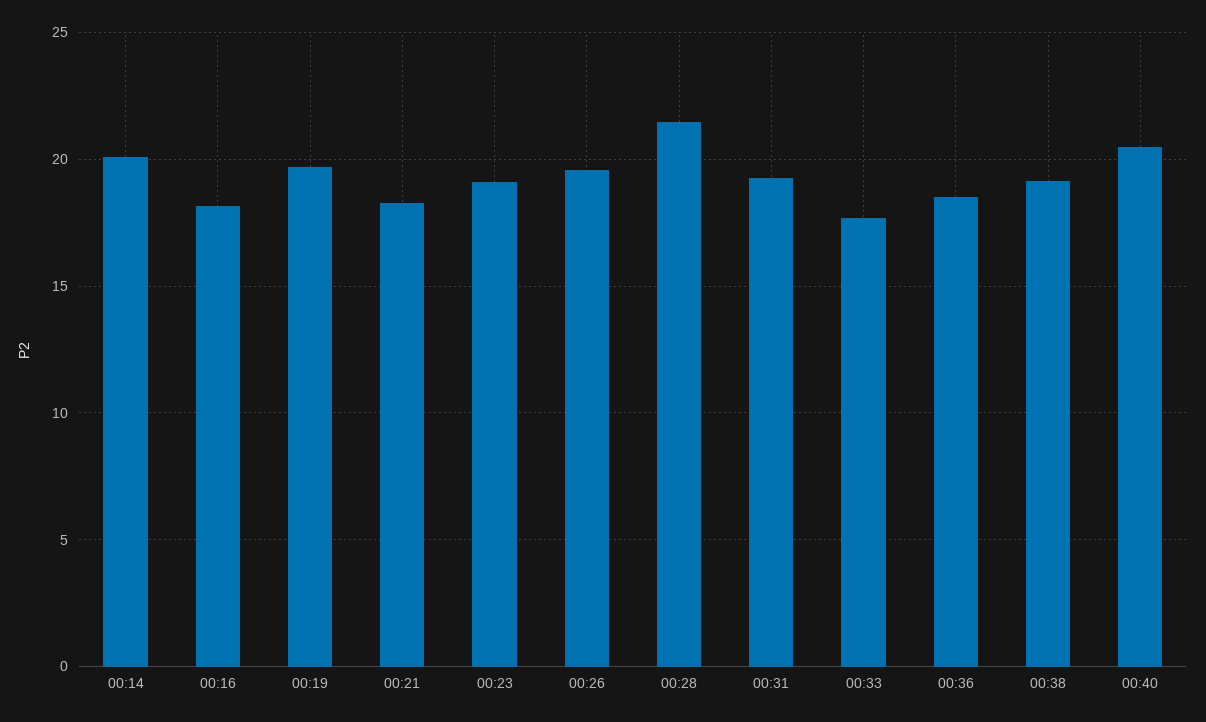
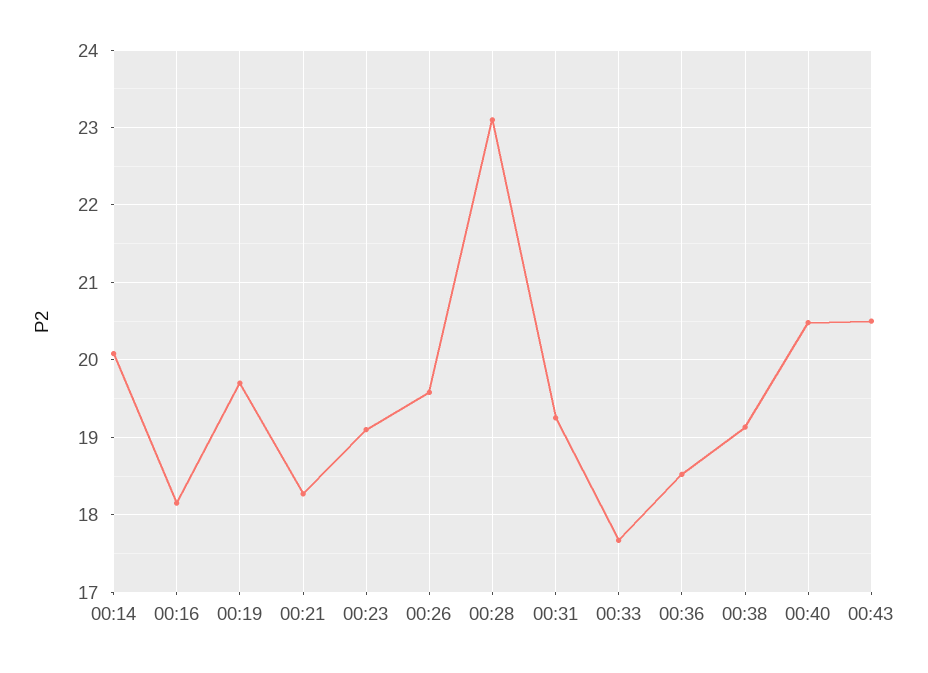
00:28: 21.5 -> 23.1
00:43: none -> 20.5

